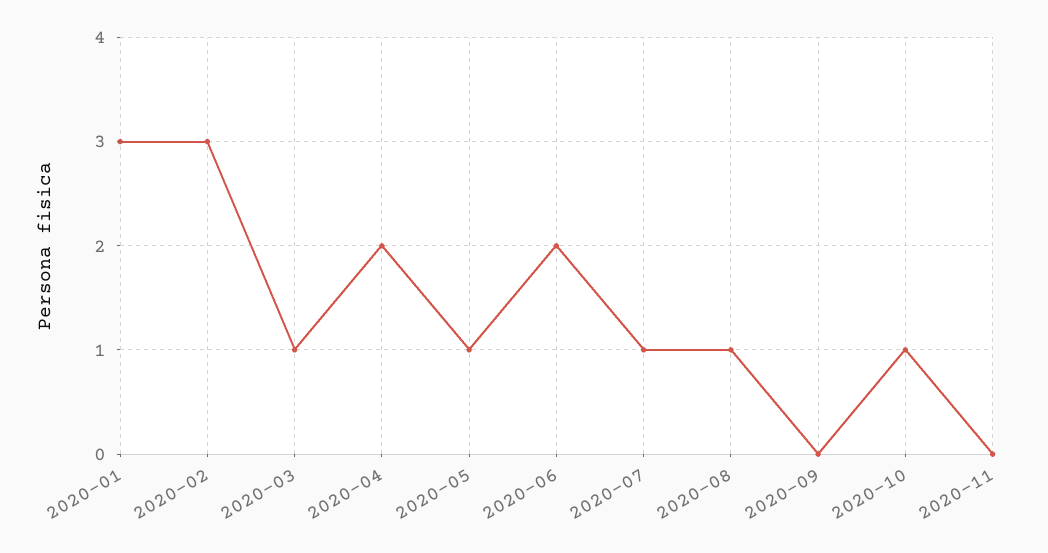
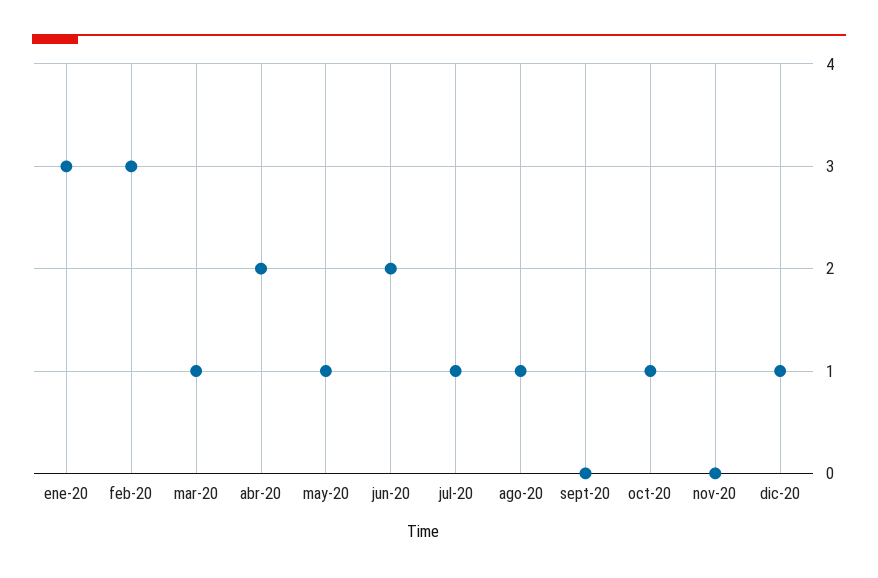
dic-20: none -> 1

